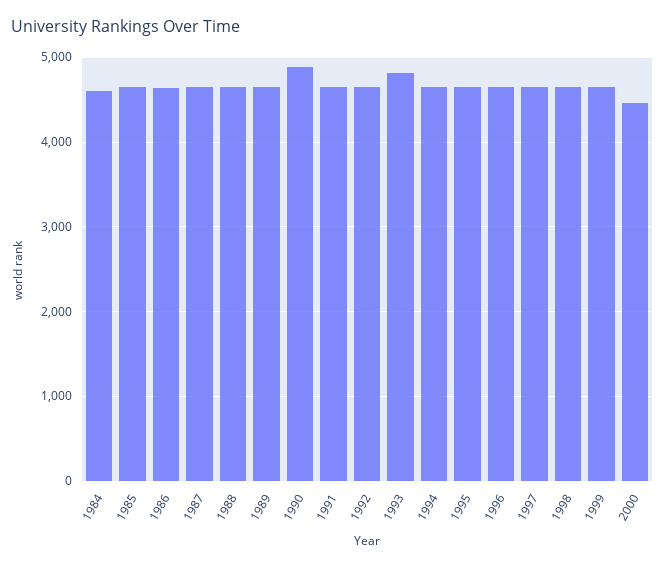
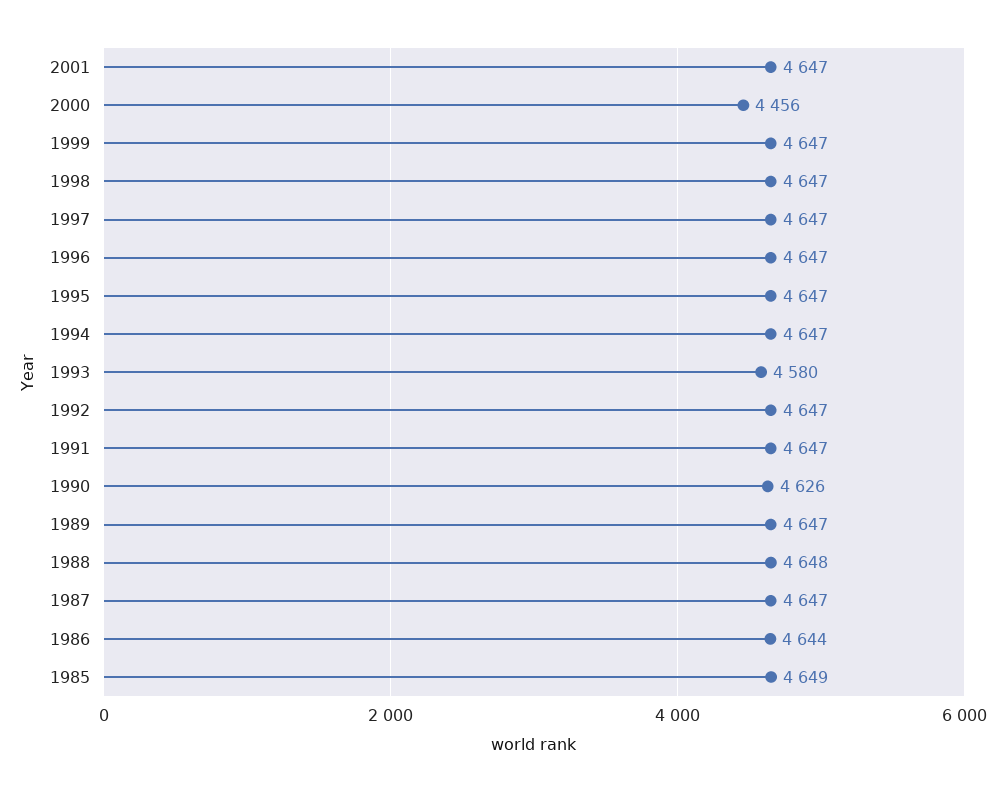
1984: 4600 -> none
1990: 4900 -> 4626
1993: 4800 -> 4580
2001: none -> 4647

